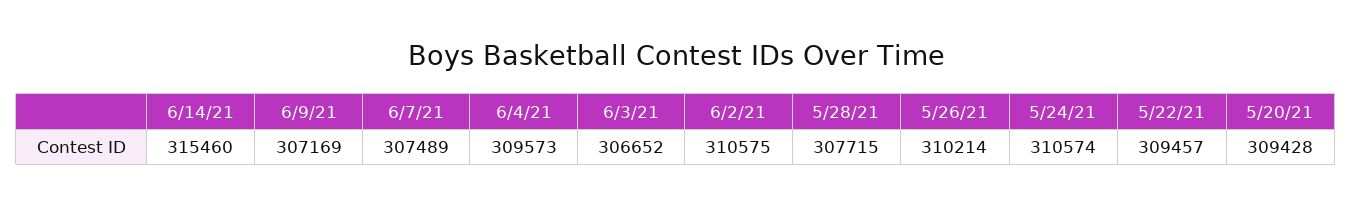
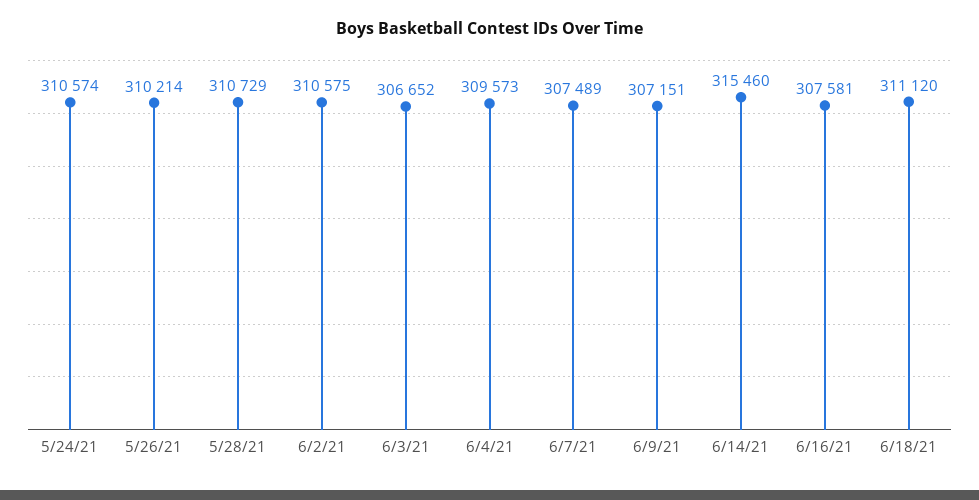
6/9/21: 307169 -> 307151
5/28/21: 307715 -> 310729
5/22/21: 309457 -> none
5/20/21: 309428 -> none
6/16/21: none -> 307581
6/18/21: none -> 311120

